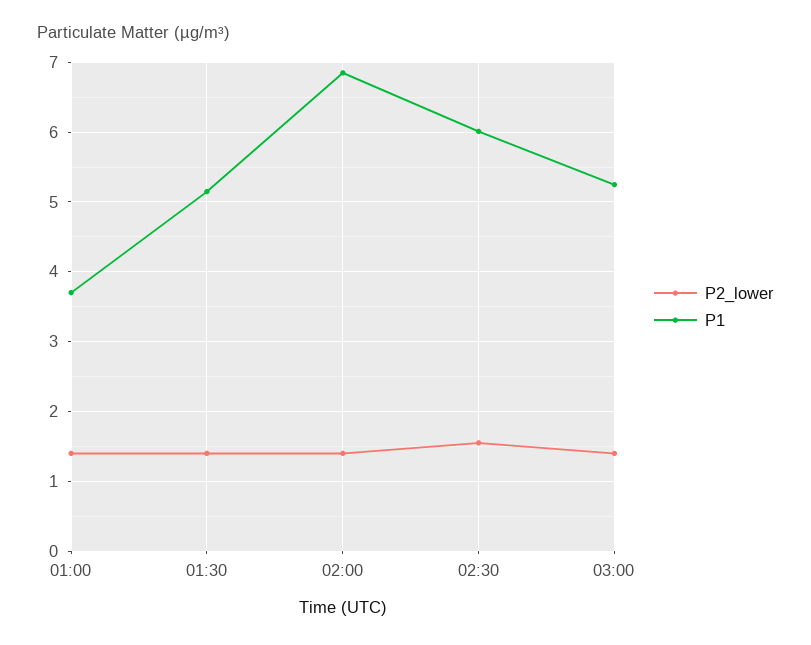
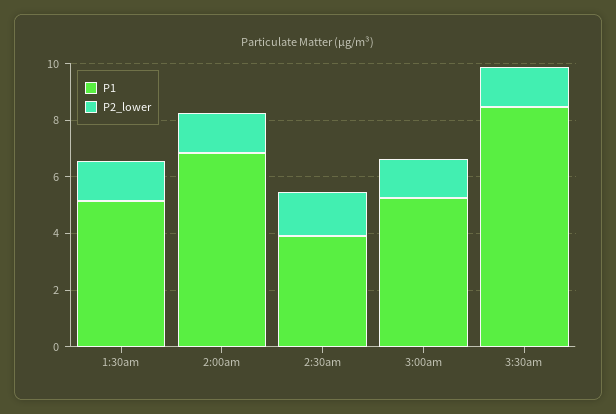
P2_lower, 01:00: 1.4 -> none
P1, 01:00: 3.7 -> none
P1, 02:30: 6 -> 4
P1, 3:30am: none -> 8.5
P2_lower, 3:30am: none -> 1.5

